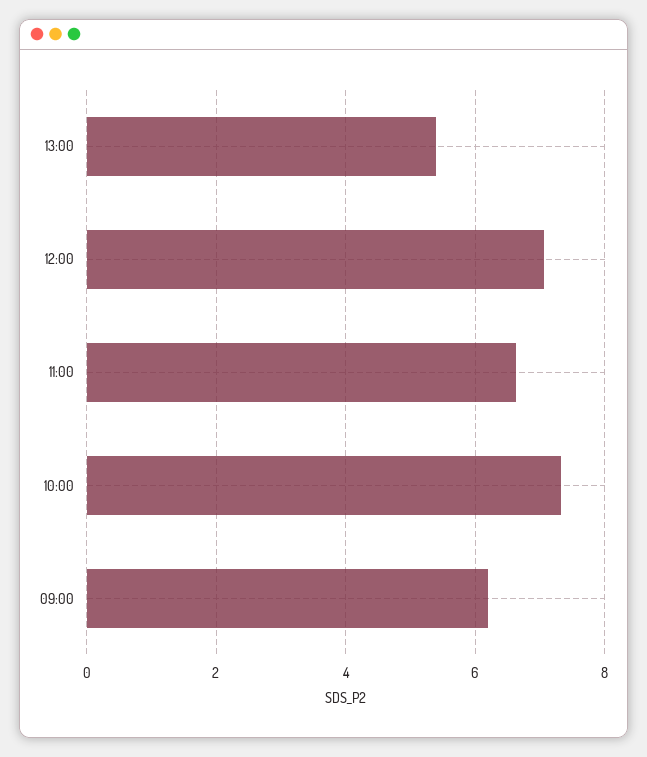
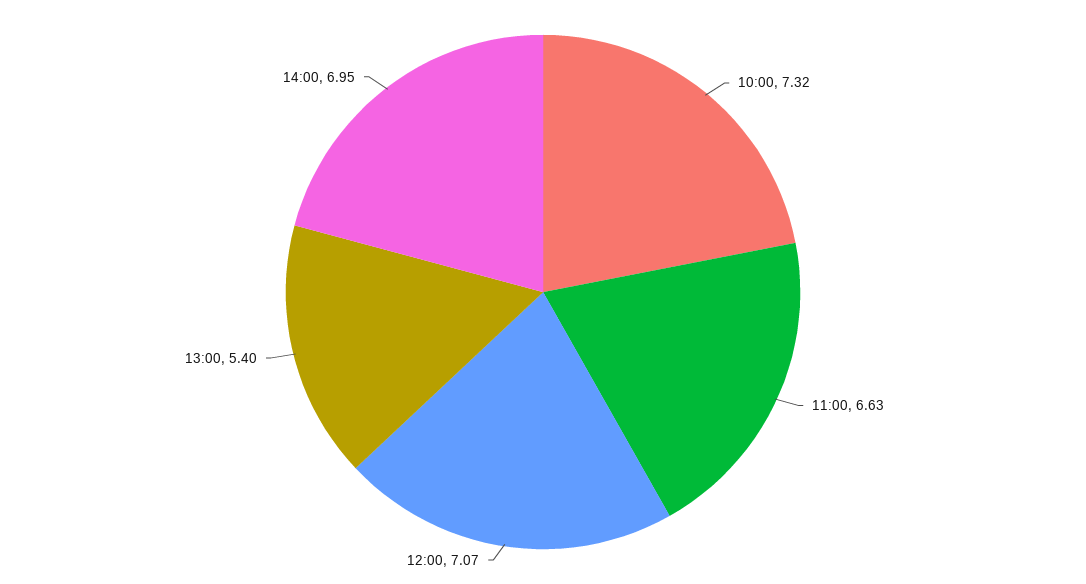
09:00: 6.2 -> none
14:00: none -> 6.95

